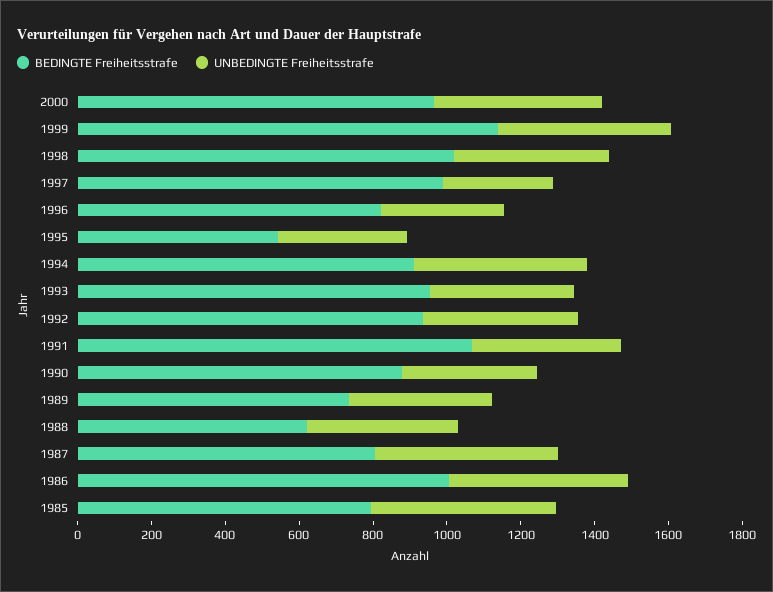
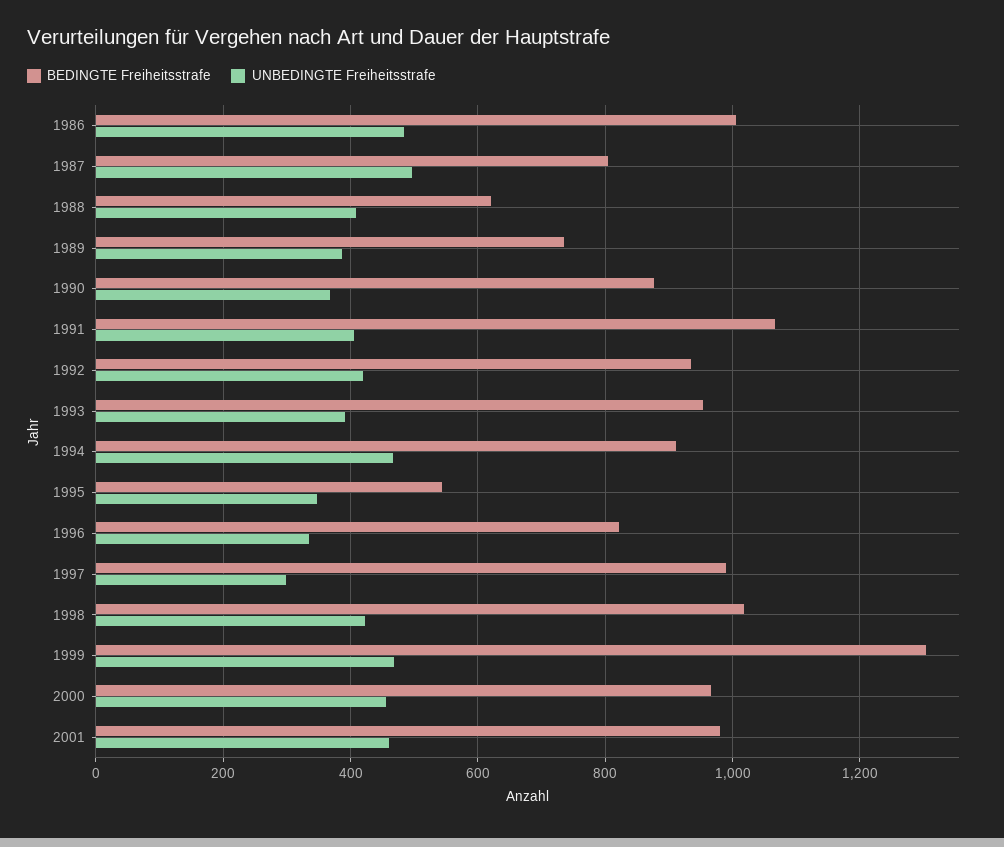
BEDINGTE Freiheitsstrafe, 1999: 1150 -> 1300
BEDINGTE Freiheitsstrafe, 1985: 800 -> none
UNBEDINGTE Freiheitsstrafe, 1985: 500 -> none
BEDINGTE Freiheitsstrafe, 2001: none -> 980
UNBEDINGTE Freiheitsstrafe, 2001: none -> 460

